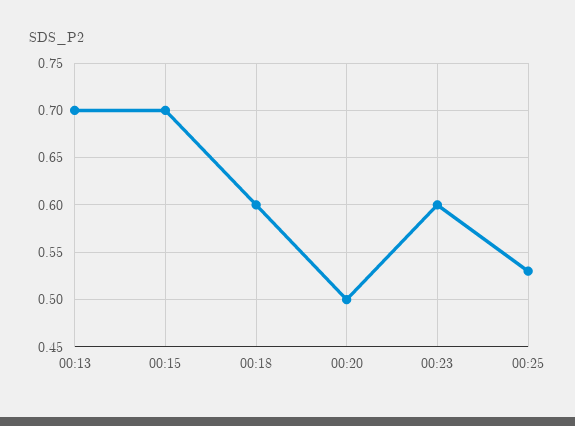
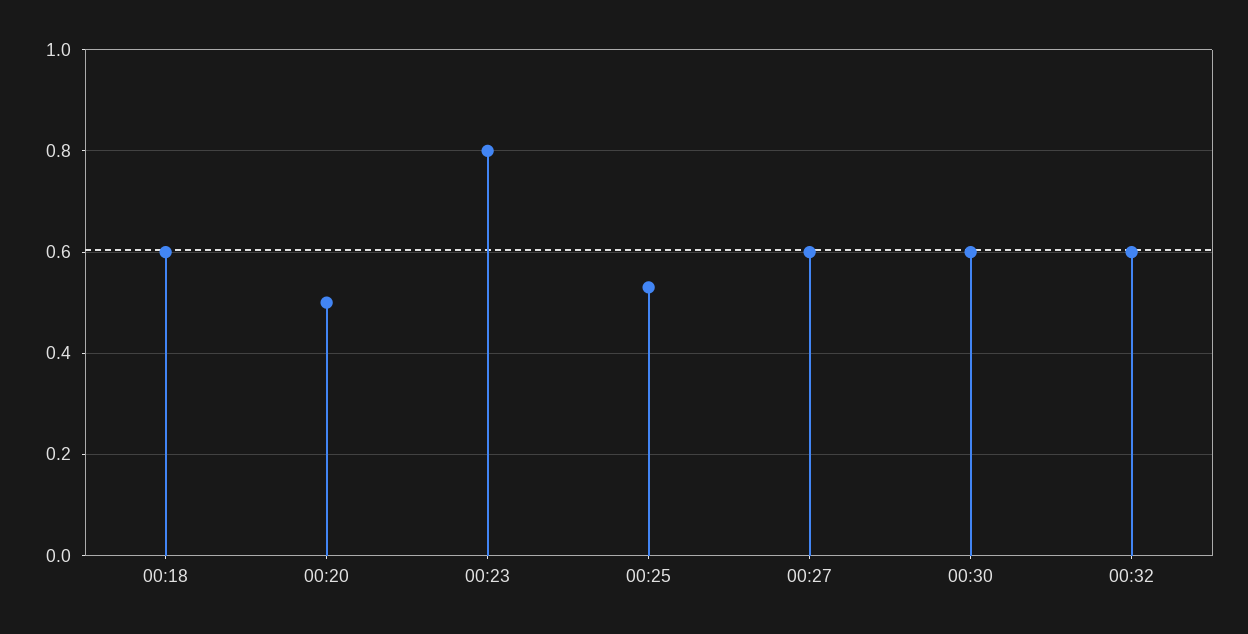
00:13: 0.7 -> none
00:15: 0.7 -> none
00:23: 0.6 -> 0.8
00:27: none -> 0.6
00:30: none -> 0.6
00:32: none -> 0.6

